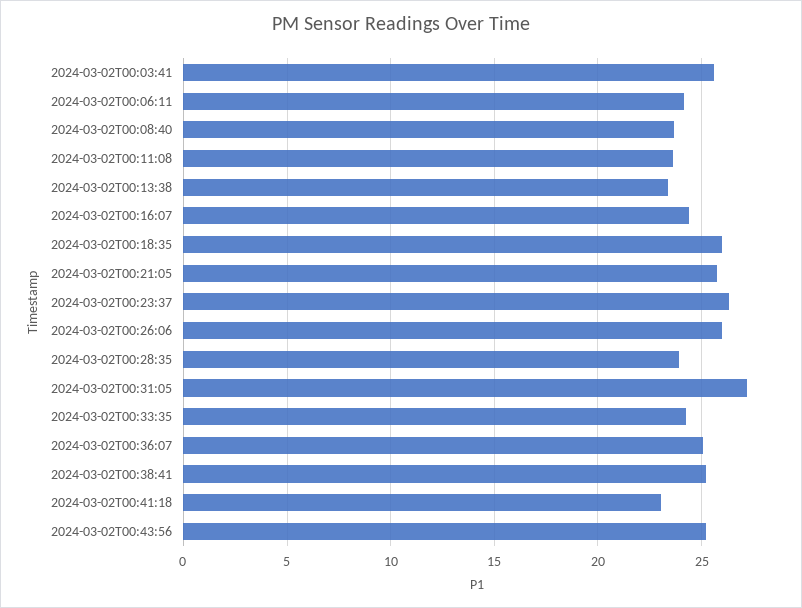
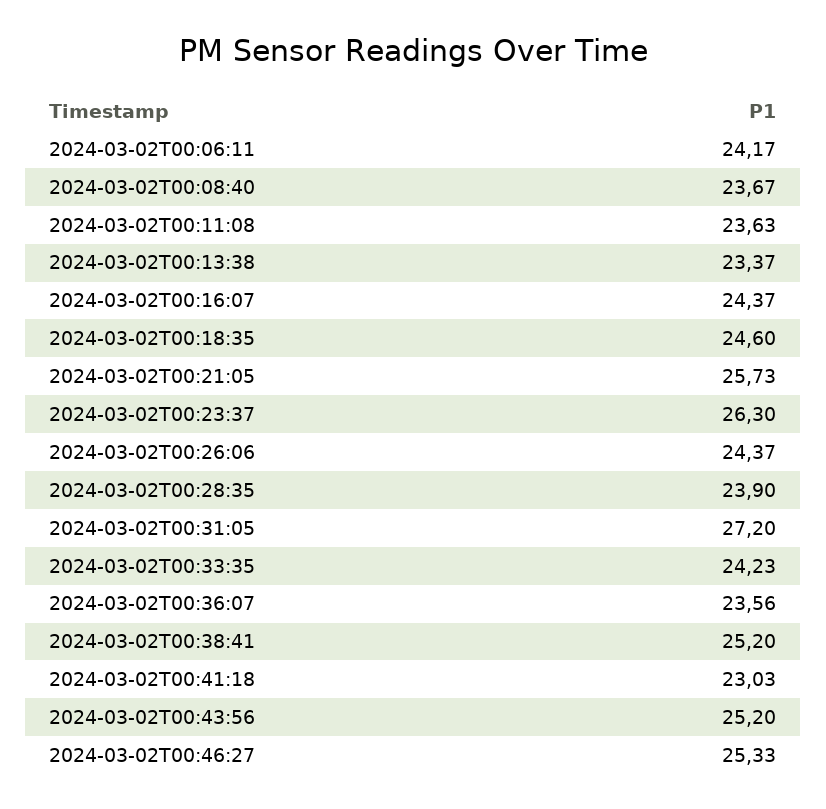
2024-03-02T00:03:41: 25.5 -> none
2024-03-02T00:18:35: 26 -> 24.6
2024-03-02T00:26:06: 26 -> 24.37
2024-03-02T00:36:07: 25 -> 23.56
2024-03-02T00:46:27: none -> 25.33

